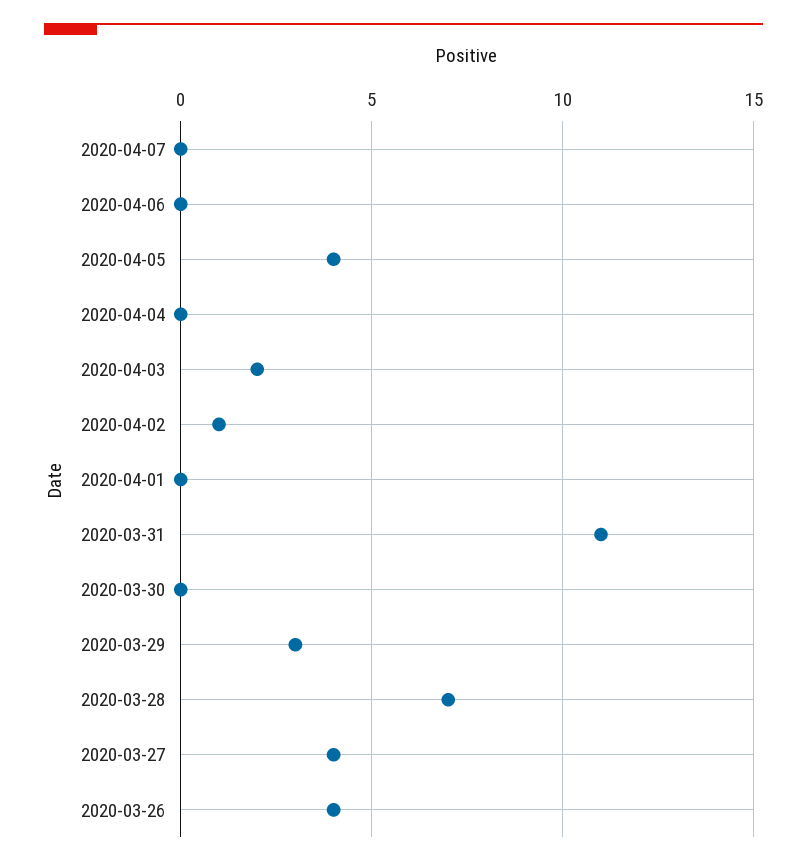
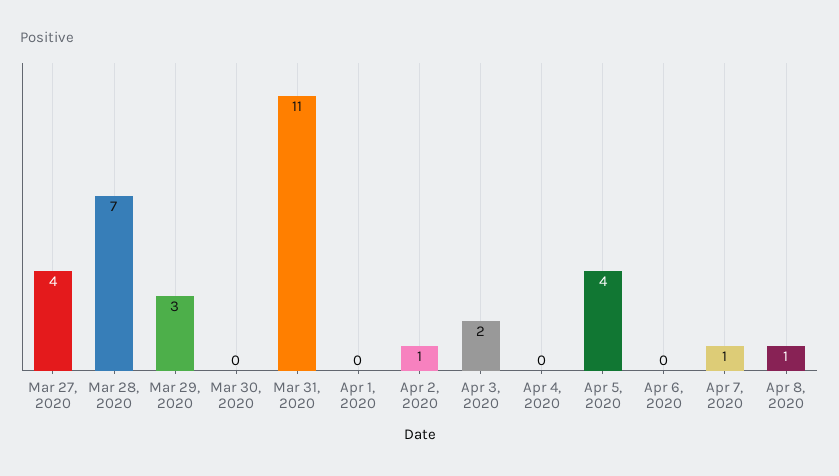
2020-04-07: 0 -> 1
2020-03-26: 4 -> none
Apr 8, 2020: none -> 1

